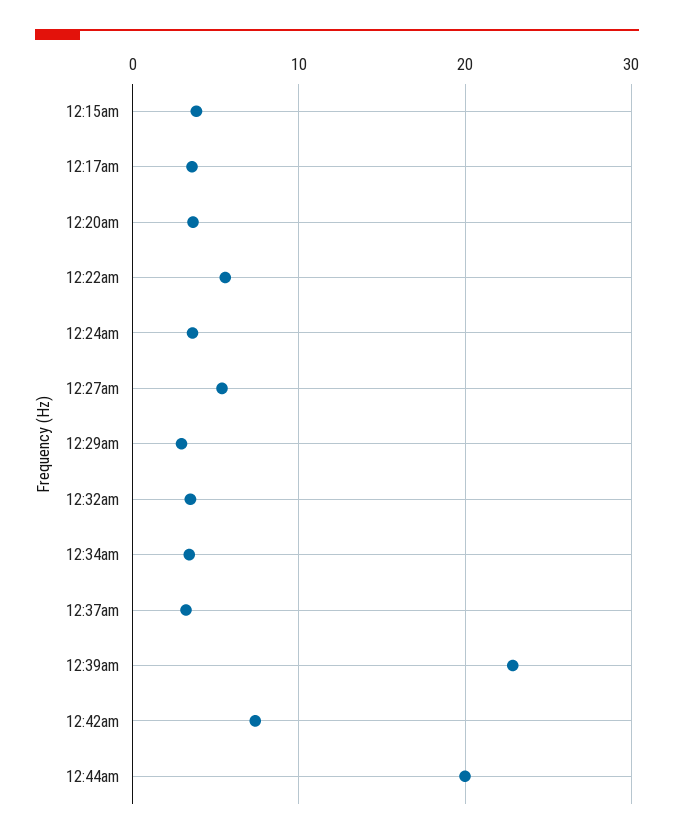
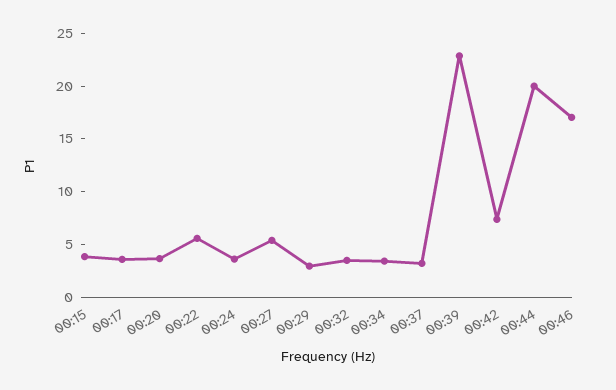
00:46: none -> 17

